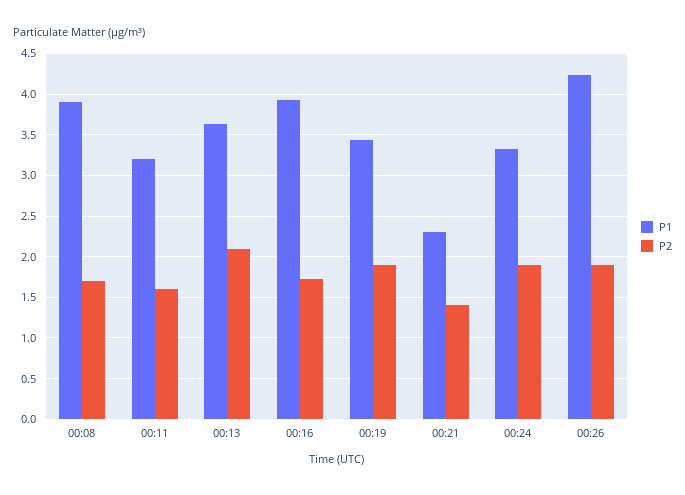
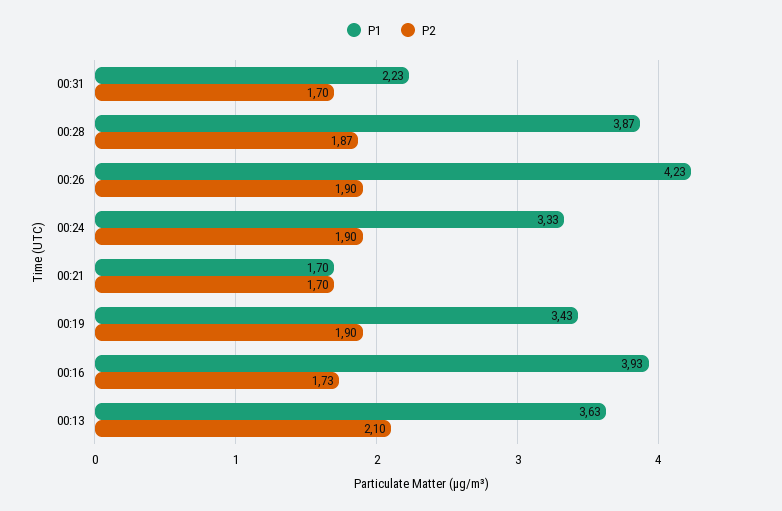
P1, 00:08: 3.9 -> none
P2, 00:08: 1.7 -> none
P1, 00:11: 3.2 -> none
P2, 00:11: 1.6 -> none
P1, 00:21: 2.3 -> 1.7
P2, 00:21: 1.4 -> 1.7
P1, 00:31: none -> 2.23
P2, 00:31: none -> 1.7
P1, 00:28: none -> 3.87
P2, 00:28: none -> 1.87

